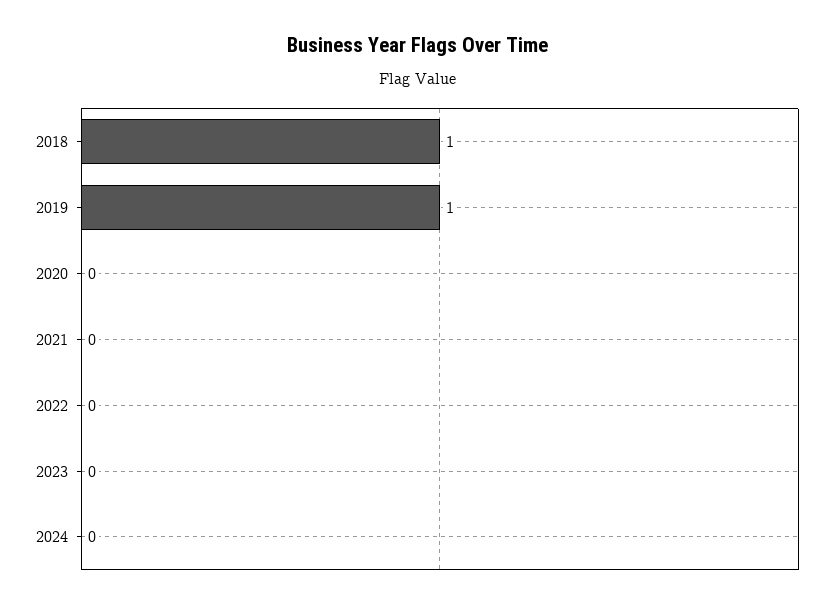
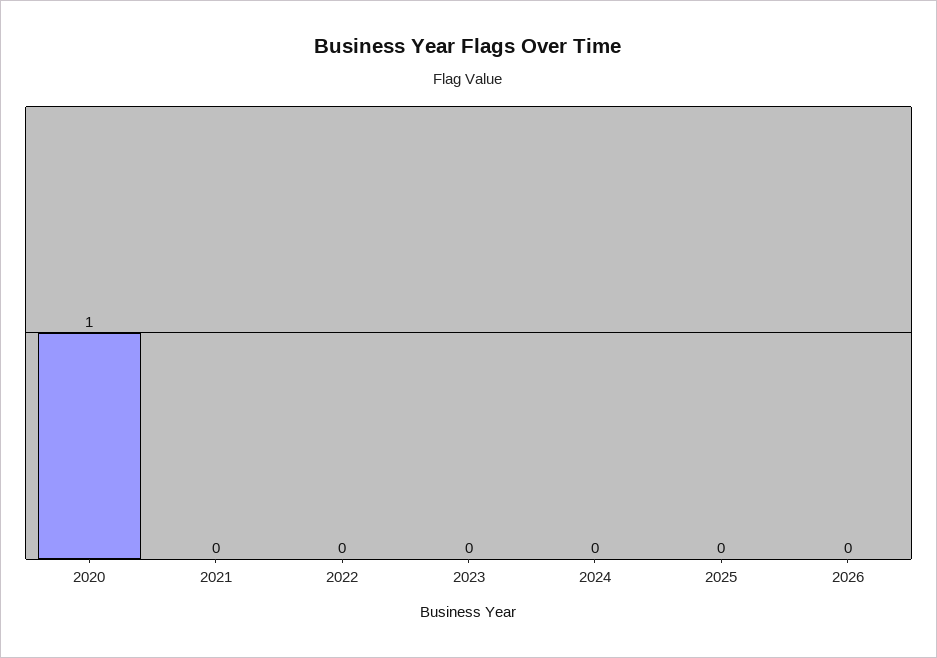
2018: 1 -> none
2019: 1 -> none
2020: 0 -> 1
2025: none -> 0
2026: none -> 0

